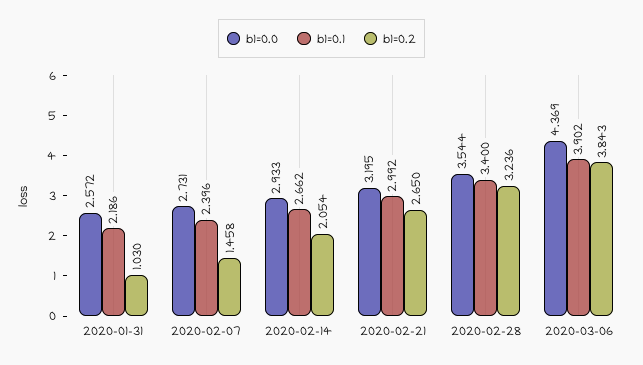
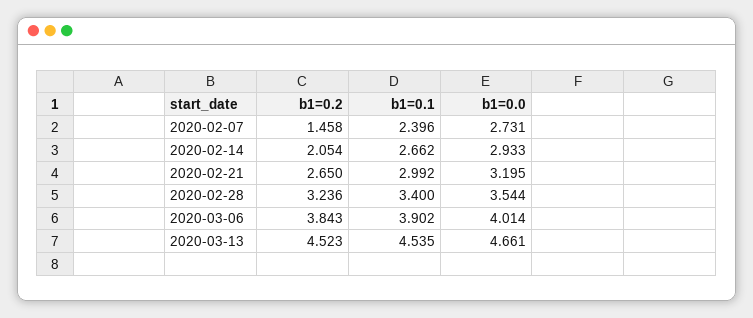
b1=0.0, 2020-01-31: 2.572 -> none
b1=0.1, 2020-01-31: 2.186 -> none
b1=0.2, 2020-01-31: 1.03 -> none
b1=0.0, 2020-03-06: 4.369 -> 4.014
b1=0.2, 2020-03-13: none -> 4.523
b1=0.1, 2020-03-13: none -> 4.535
b1=0.0, 2020-03-13: none -> 4.661

